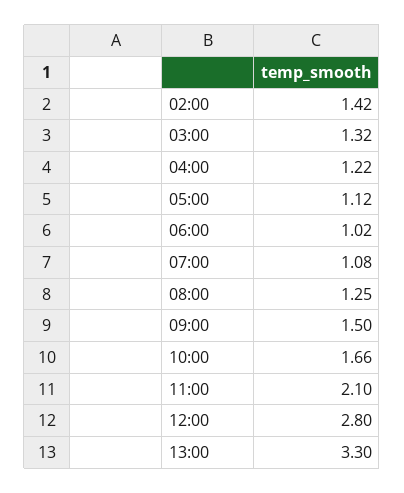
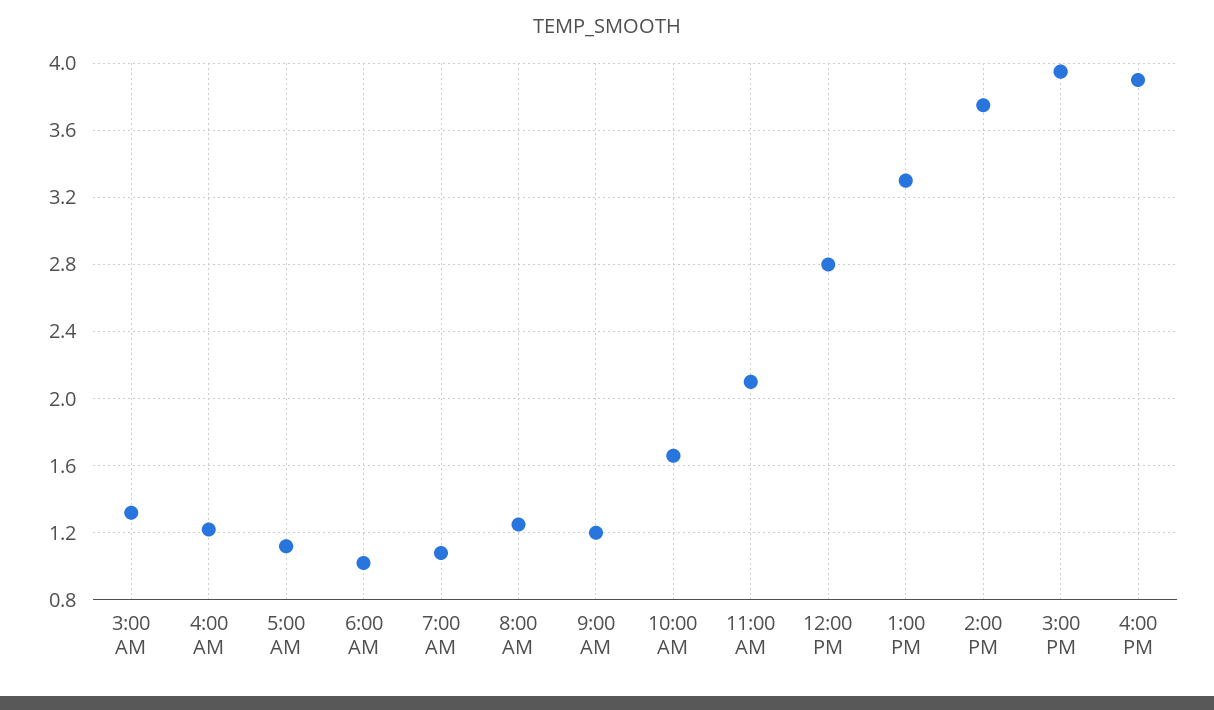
02:00: 1.42 -> none
09:00: 1.5 -> 1.2
2:00 PM: none -> 3.75
3:00 PM: none -> 3.95
4:00 PM: none -> 3.9

